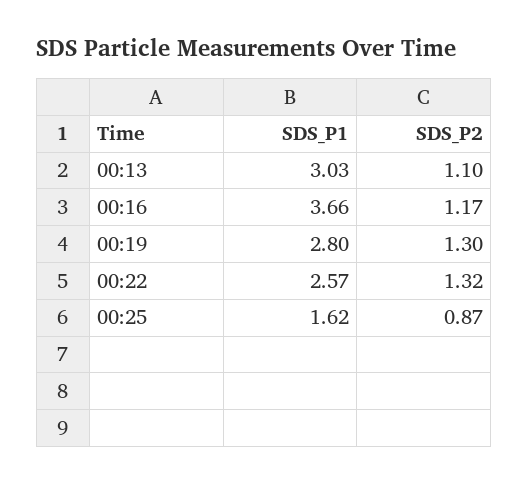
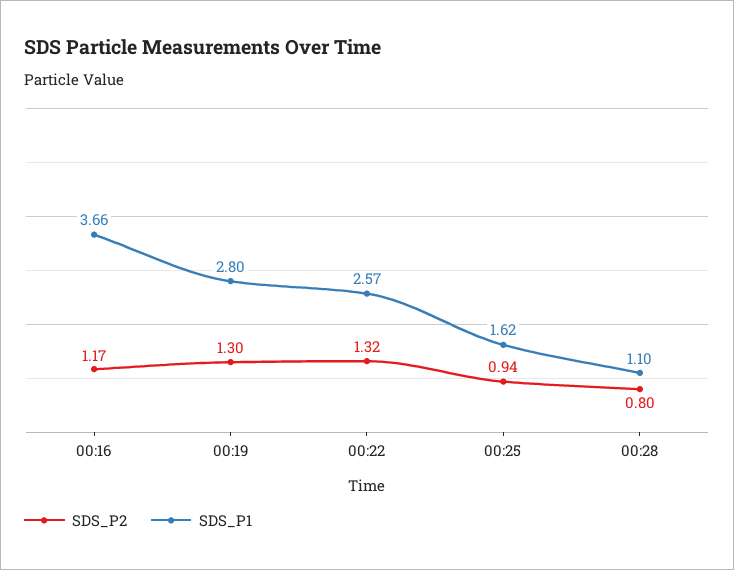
SDS_P1, 00:13: 3.03 -> none
SDS_P2, 00:13: 1.1 -> none
SDS_P2, 00:25: 0.87 -> 0.94
SDS_P2, 00:28: none -> 0.8
SDS_P1, 00:28: none -> 1.1

